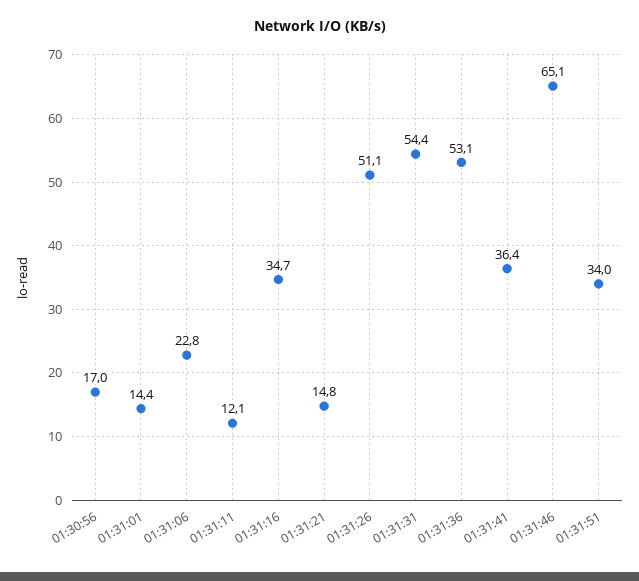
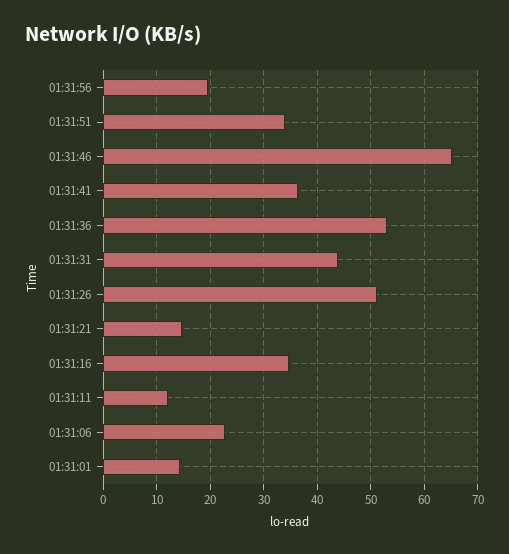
01:30:56: 17 -> none
01:31:31: 54.4 -> 44
01:31:56: none -> 20

